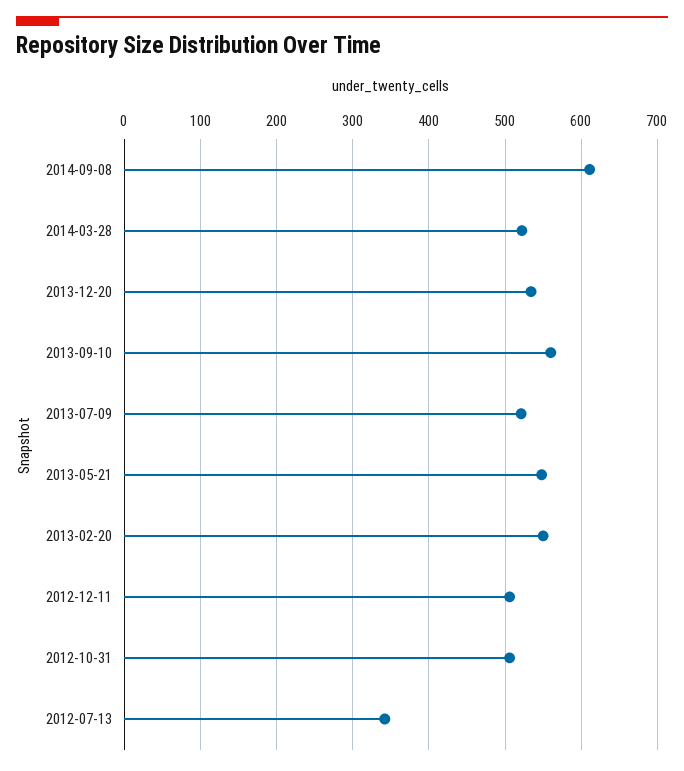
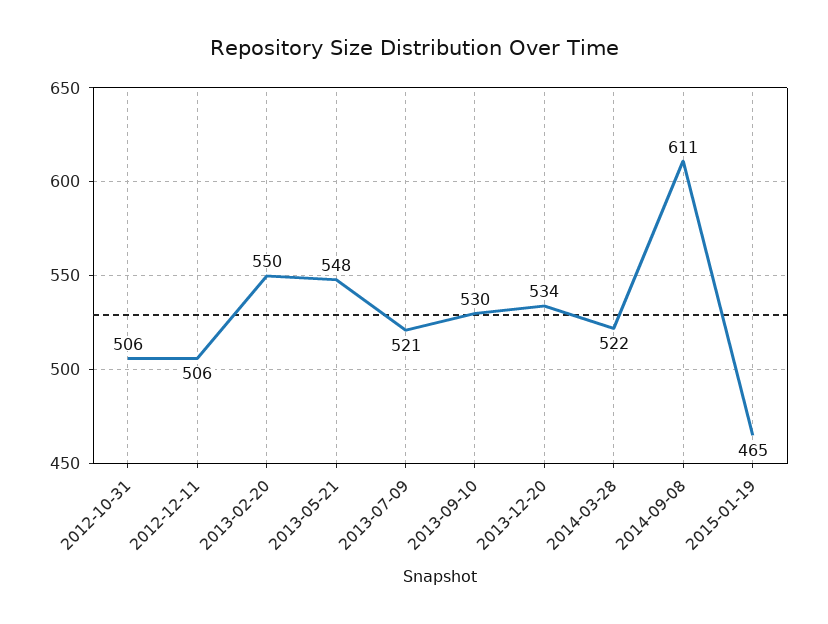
2013-09-10: 560 -> 530
2012-07-13: 340 -> none
2015-01-19: none -> 465

